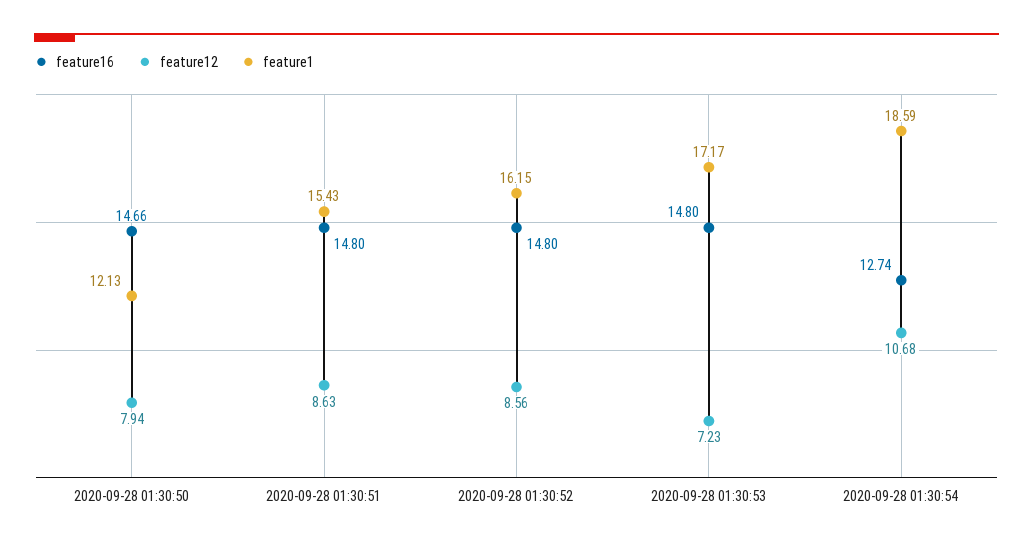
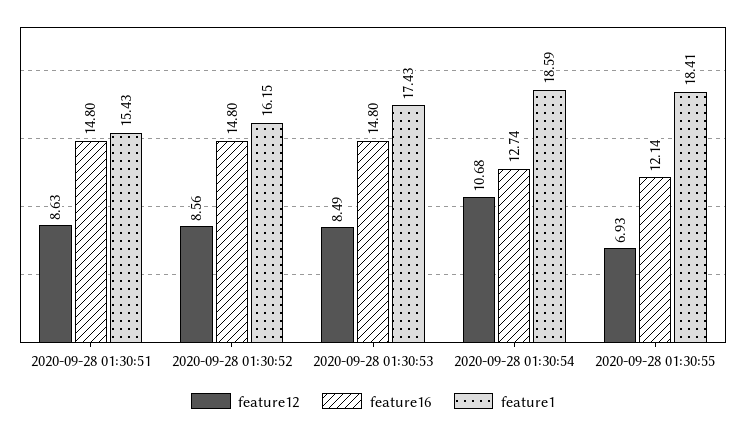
feature16, 2020-09-28 01:30:50: 14.66 -> none
feature12, 2020-09-28 01:30:50: 7.94 -> none
feature1, 2020-09-28 01:30:50: 12.13 -> none
feature12, 2020-09-28 01:30:53: 7.23 -> 8.49
feature1, 2020-09-28 01:30:53: 17.17 -> 17.43
feature12, 2020-09-28 01:30:55: none -> 6.93
feature16, 2020-09-28 01:30:55: none -> 12.14
feature1, 2020-09-28 01:30:55: none -> 18.41

